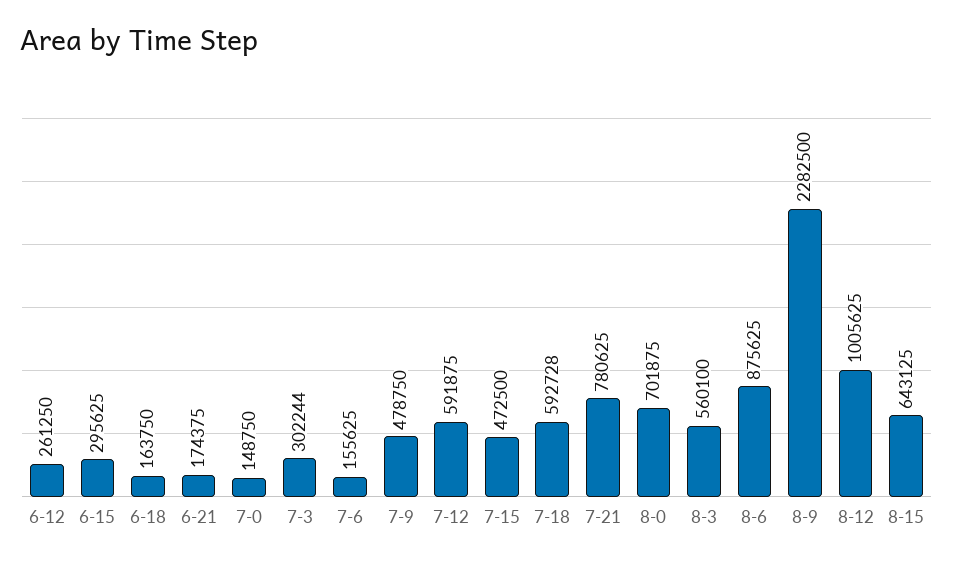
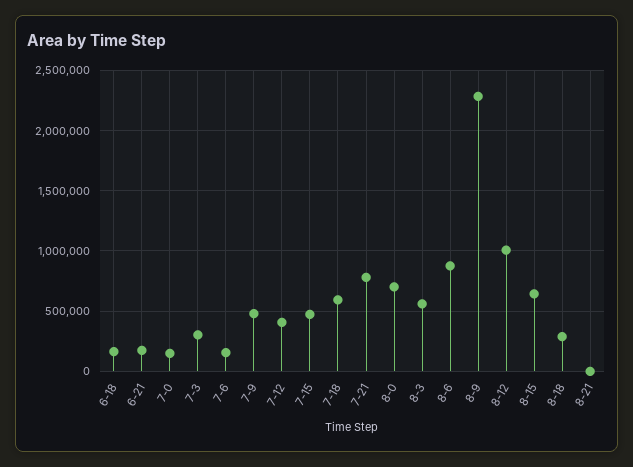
6-12: 261250 -> none
6-15: 295625 -> none
7-12: 591875 -> 400000
8-18: none -> 300000
8-21: none -> 0

